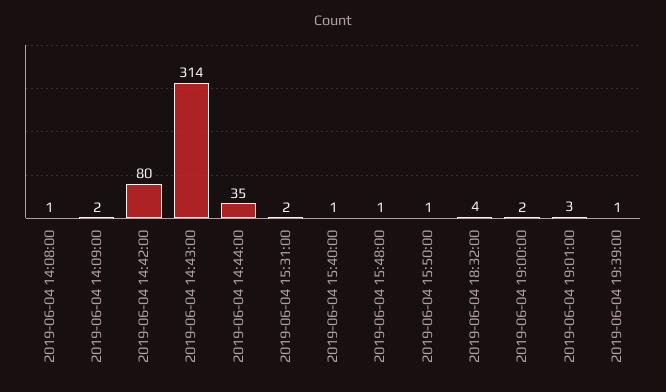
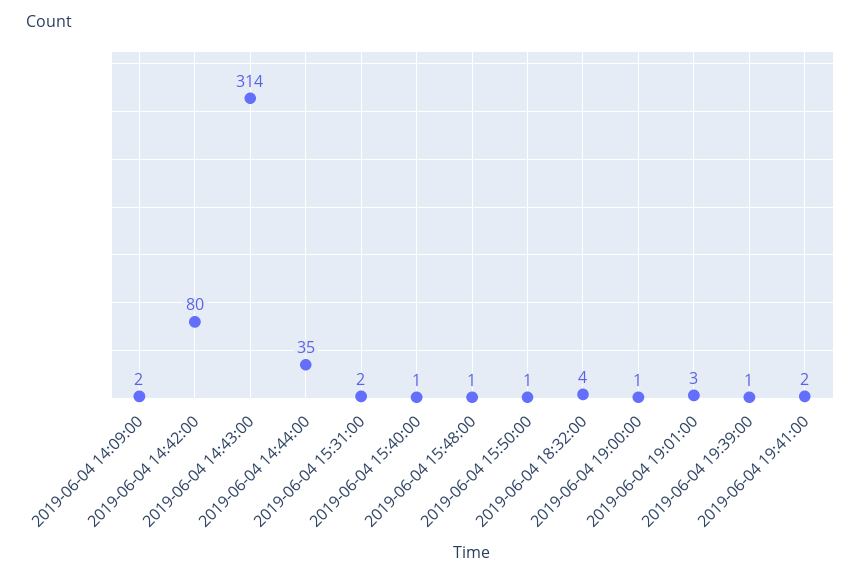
2019-06-04 14:08:00: 1 -> none
2019-06-04 19:00:00: 2 -> 1
2019-06-04 19:41:00: none -> 2

